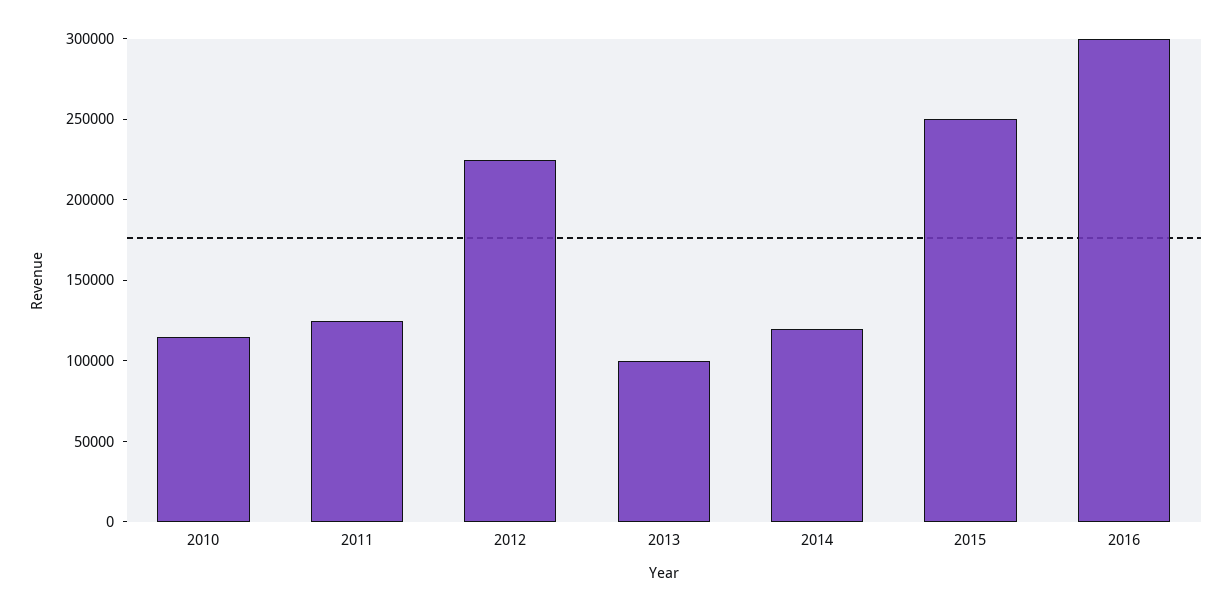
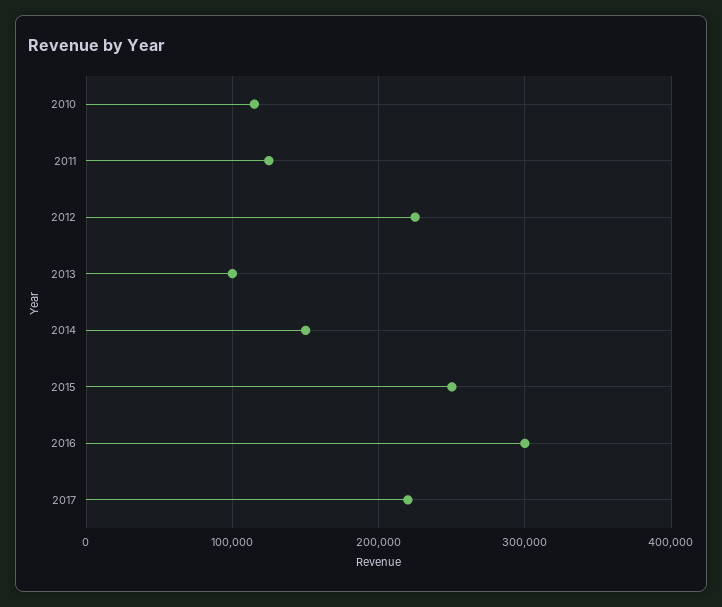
2014: 120000 -> 150000
2017: none -> 220000

